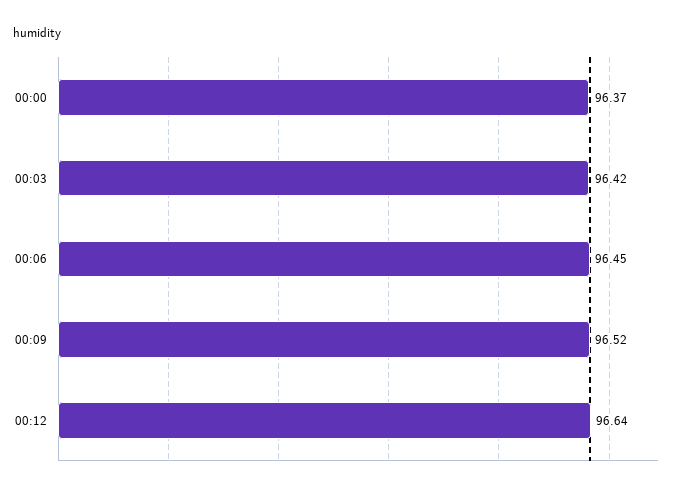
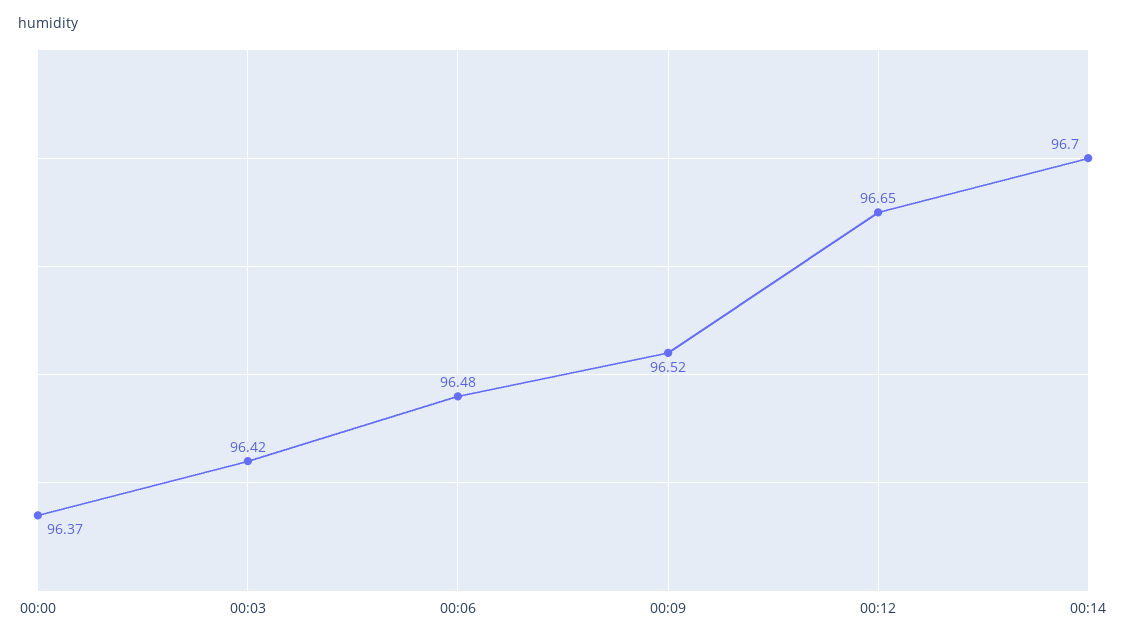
00:06: 96.45 -> 96.48
00:12: 96.64 -> 96.65
00:14: none -> 96.7

